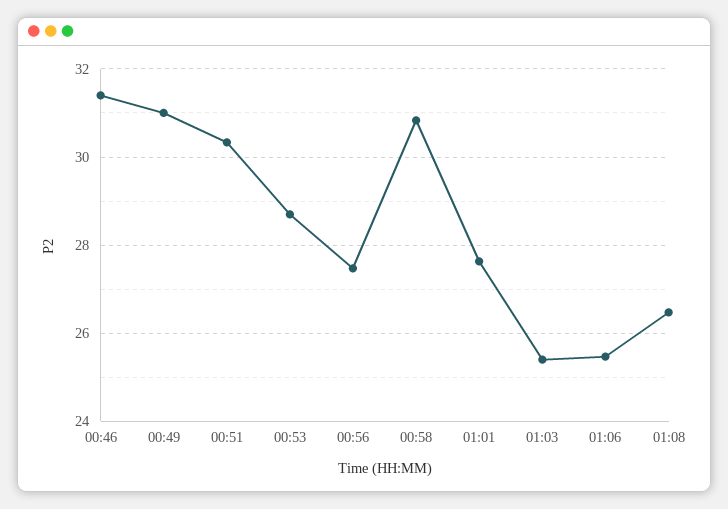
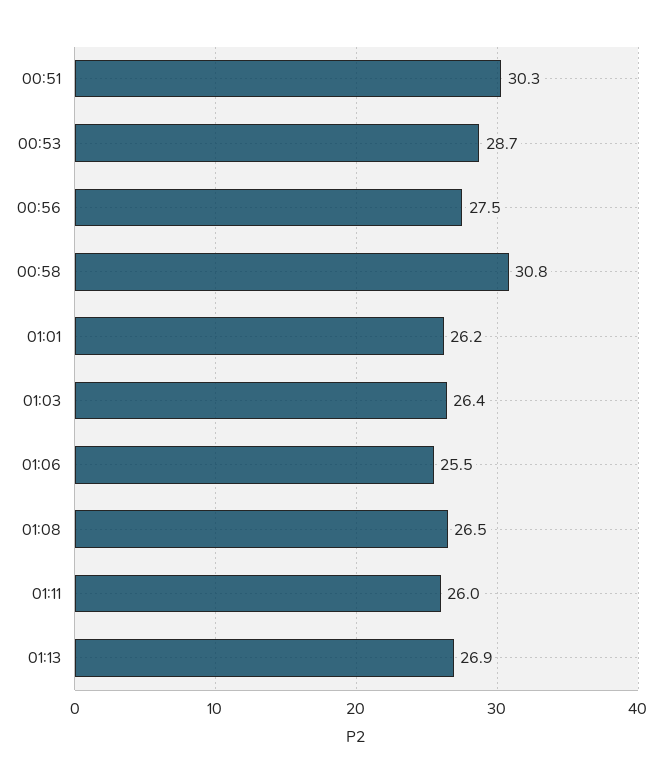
00:46: 31.4 -> none
00:49: 31 -> none
01:01: 27.6 -> 26.2
01:03: 25.4 -> 26.4
01:11: none -> 26
01:13: none -> 26.9

